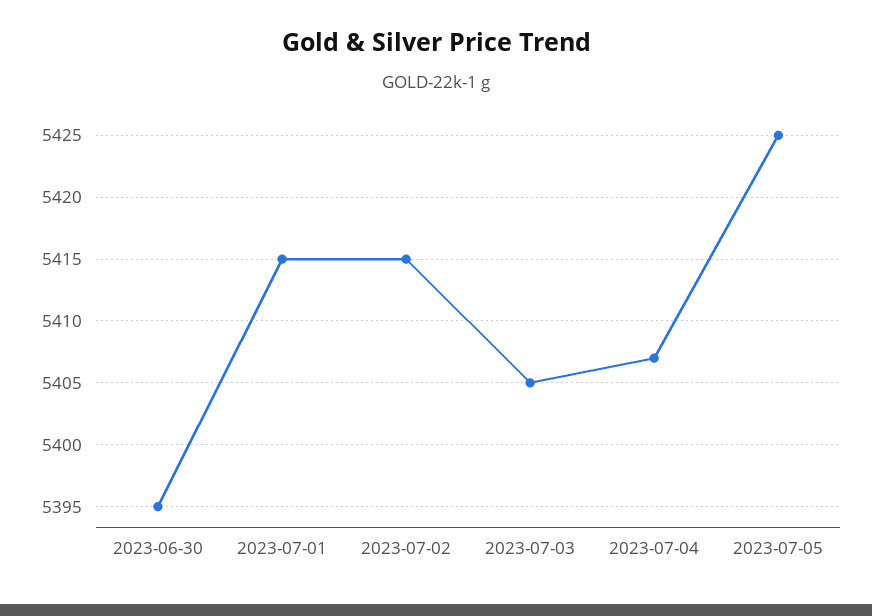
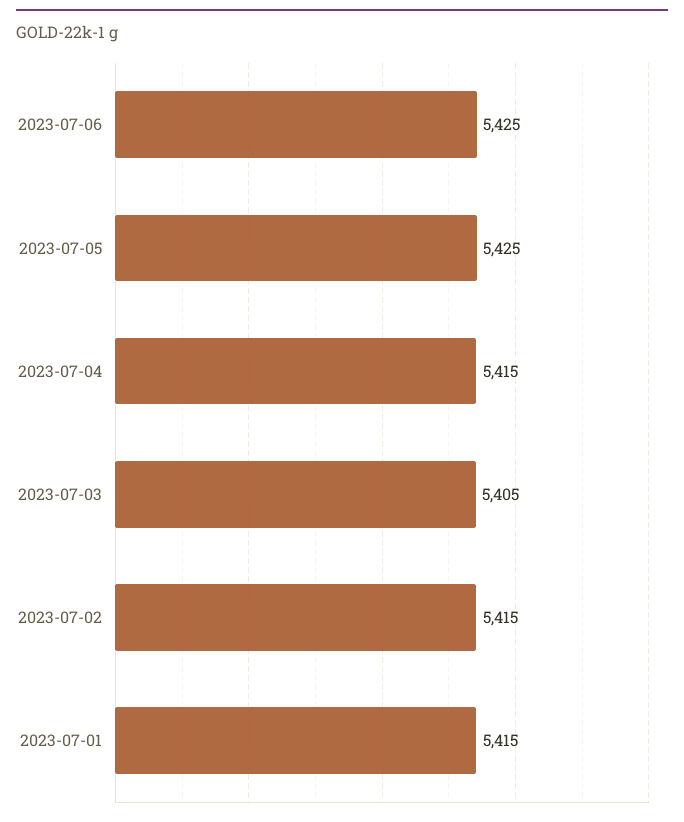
2023-06-30: 5395 -> none
2023-07-04: 5407 -> 5415
2023-07-06: none -> 5425

